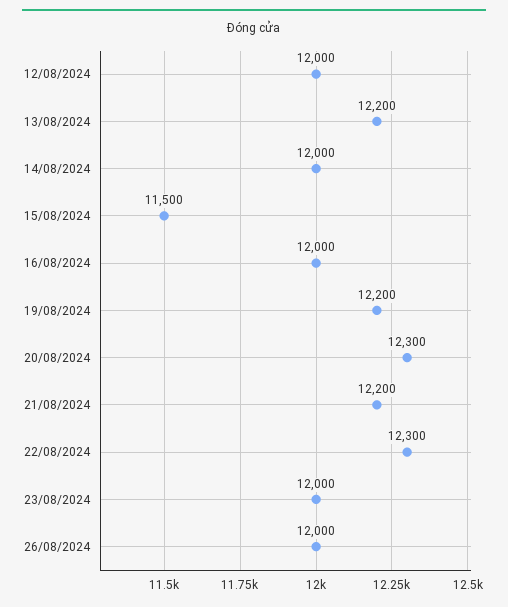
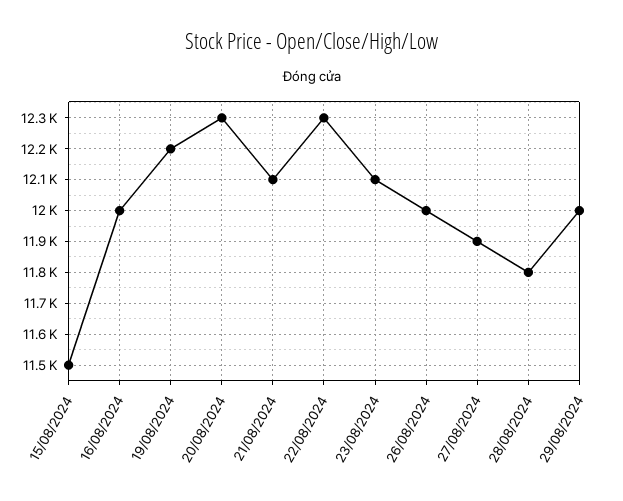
12/08/2024: 12000 -> none
13/08/2024: 12200 -> none
14/08/2024: 12000 -> none
21/08/2024: 12200 -> 12100
23/08/2024: 12000 -> 12100
27/08/2024: none -> 11900
28/08/2024: none -> 11800
29/08/2024: none -> 12000

